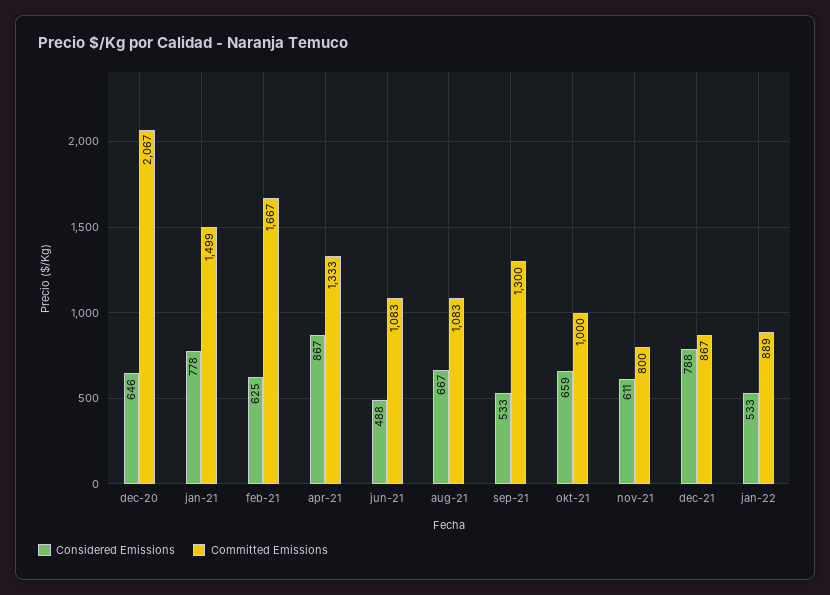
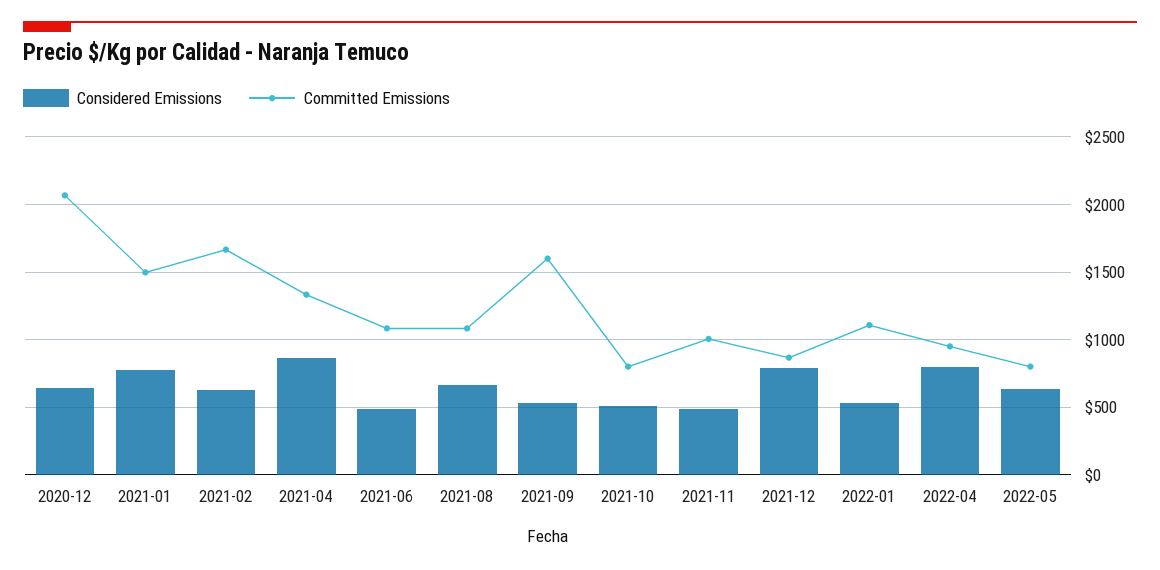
Committed Emissions, sep-21: 1300 -> 1600
Considered Emissions, okt-21: 659 -> 500
Committed Emissions, okt-21: 1000 -> 800
Considered Emissions, nov-21: 611 -> 500
Committed Emissions, nov-21: 800 -> 1000
Committed Emissions, jan-22: 889 -> 1100
Considered Emissions, 2022-04: none -> 800
Committed Emissions, 2022-04: none -> 950
Considered Emissions, 2022-05: none -> 650
Committed Emissions, 2022-05: none -> 800

